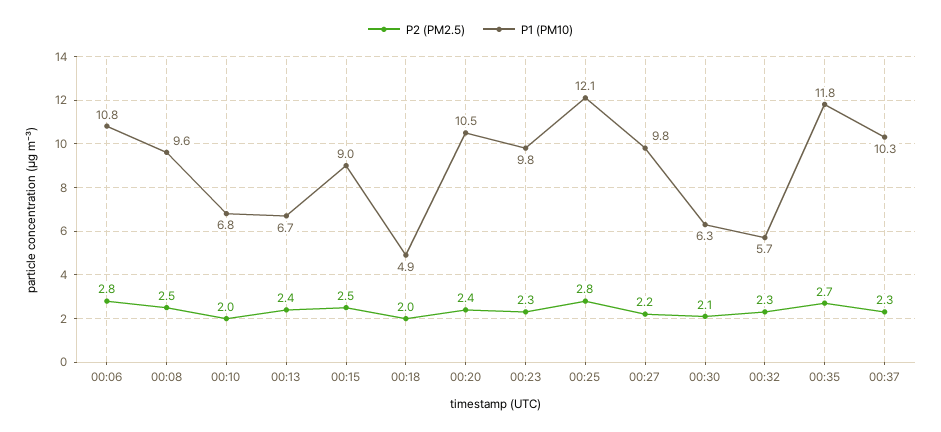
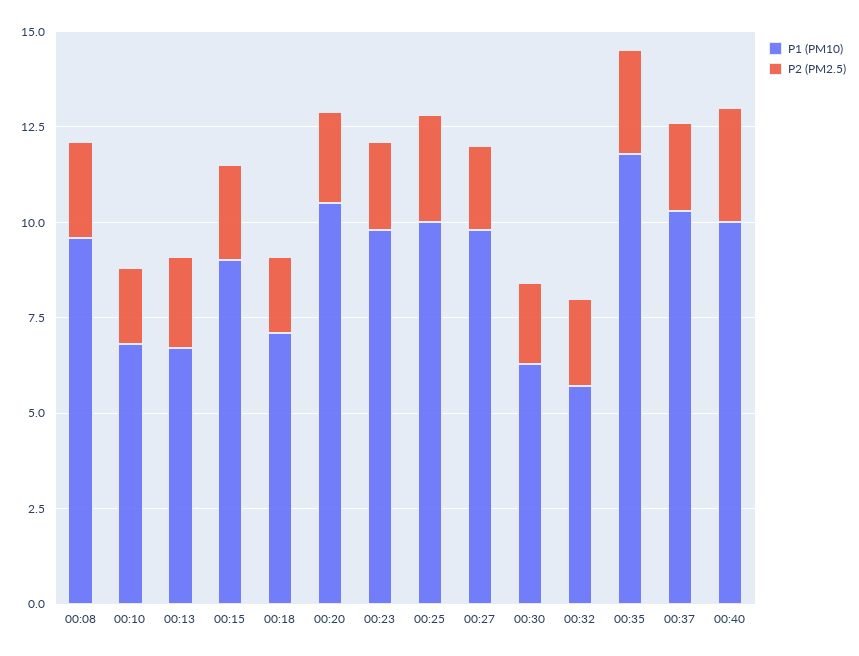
P2 (PM2.5), 00:06: 2.8 -> none
P1 (PM10), 00:06: 10.8 -> none
P1 (PM10), 00:18: 4.9 -> 7
P1 (PM10), 00:25: 12.1 -> 10
P1 (PM10), 00:40: none -> 10
P2 (PM2.5), 00:40: none -> 3

